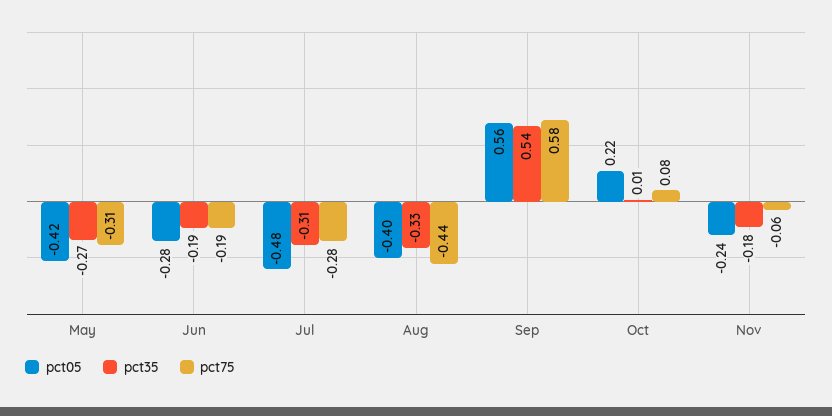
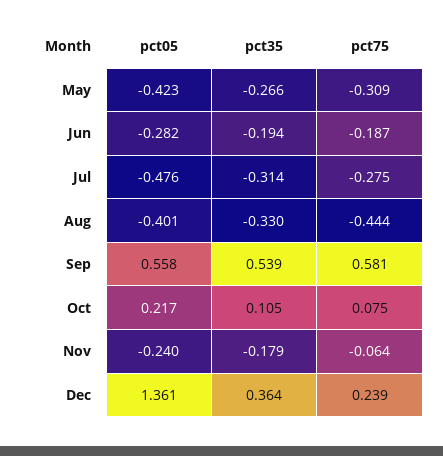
pct35, Oct: 0.01 -> 0.105
pct05, Dec: none -> 1.361
pct35, Dec: none -> 0.364
pct75, Dec: none -> 0.239

